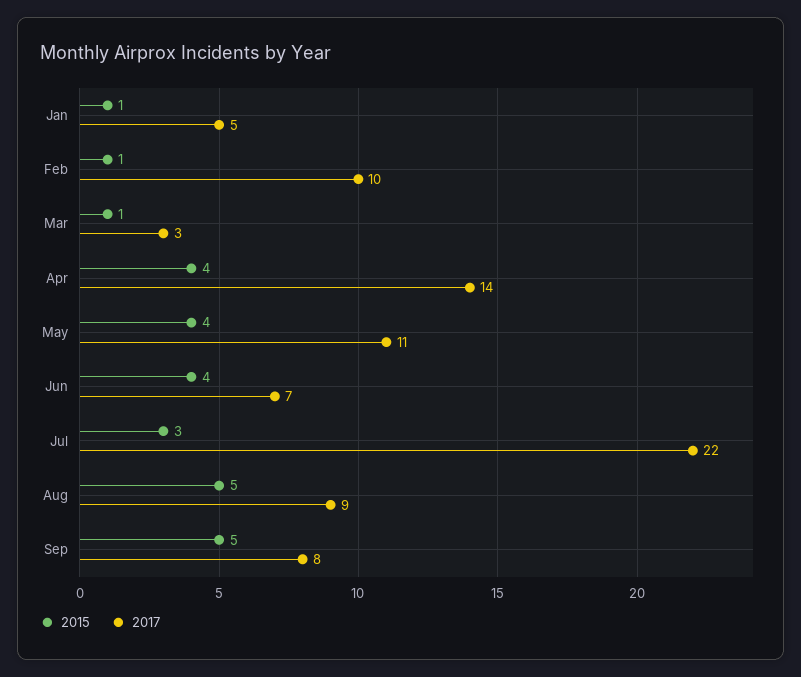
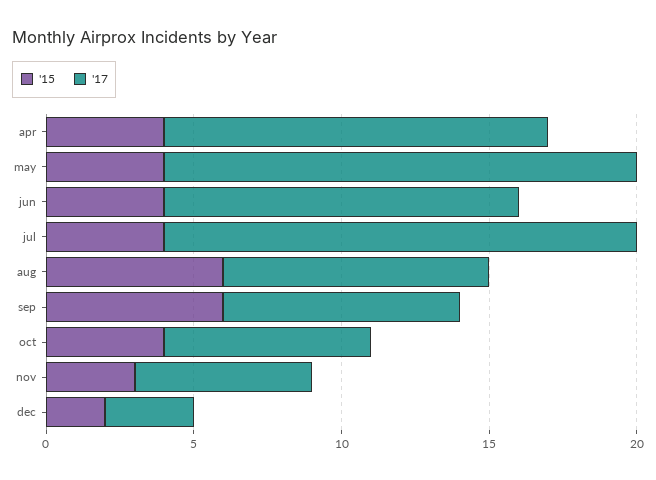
2015, Jan: 1 -> none
2017, Jan: 5 -> none
2015, Feb: 1 -> none
2017, Feb: 10 -> none
2015, Mar: 1 -> none
2017, Mar: 3 -> none
2017, Apr: 14 -> 13
2017, May: 11 -> 16
2017, Jun: 7 -> 12
2015, Jul: 3 -> 4
2017, Jul: 22 -> 16
2015, Aug: 5 -> 6
2015, Sep: 5 -> 6
2015, oct: none -> 4
2017, oct: none -> 7
2015, nov: none -> 3
2017, nov: none -> 6
2015, dec: none -> 2
2017, dec: none -> 3

